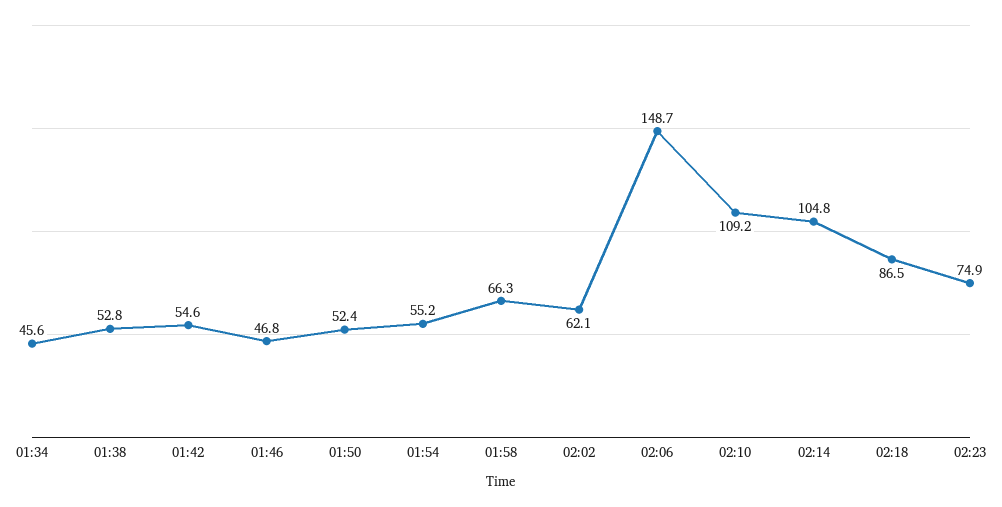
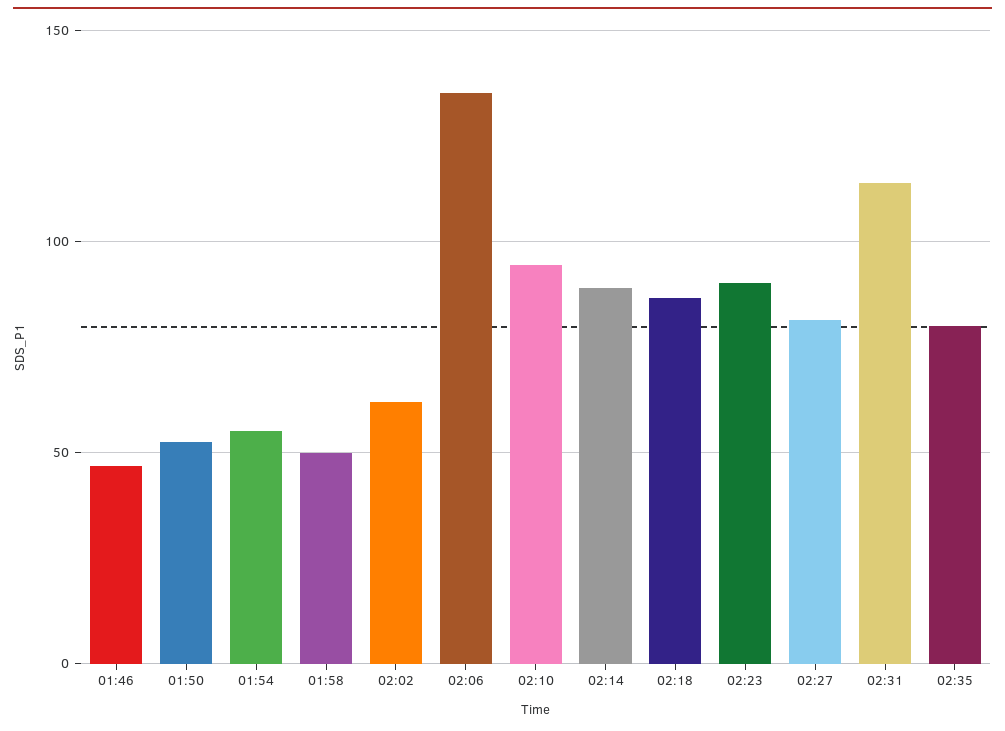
01:34: 45.6 -> none
01:38: 52.8 -> none
01:42: 54.6 -> none
01:58: 66.3 -> 50
02:06: 148.7 -> 135
02:10: 109.2 -> 95
02:14: 104.8 -> 90
02:23: 74.9 -> 90
02:27: none -> 80
02:31: none -> 115
02:35: none -> 80

